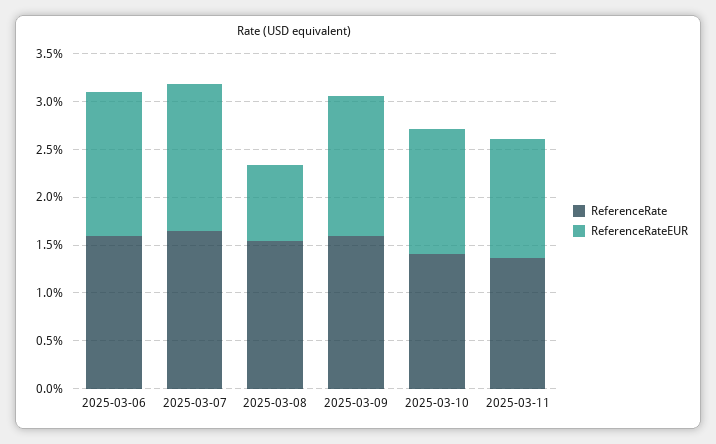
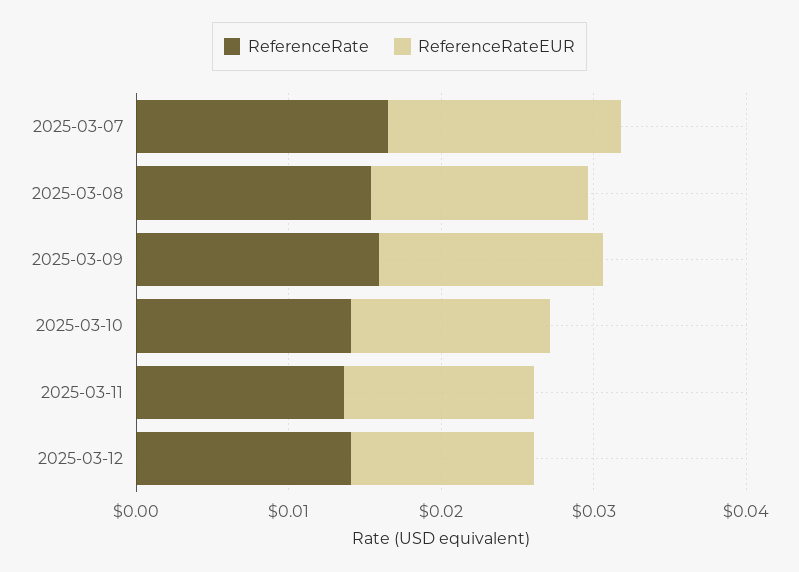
ReferenceRate, 2025-03-06: 0.016 -> none
ReferenceRateEUR, 2025-03-06: 0.015 -> none
ReferenceRateEUR, 2025-03-08: 0.008 -> 0.014
ReferenceRate, 2025-03-12: none -> 0.014
ReferenceRateEUR, 2025-03-12: none -> 0.012

